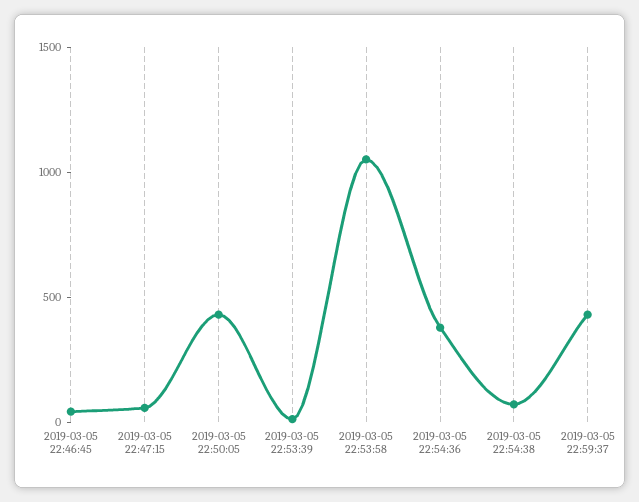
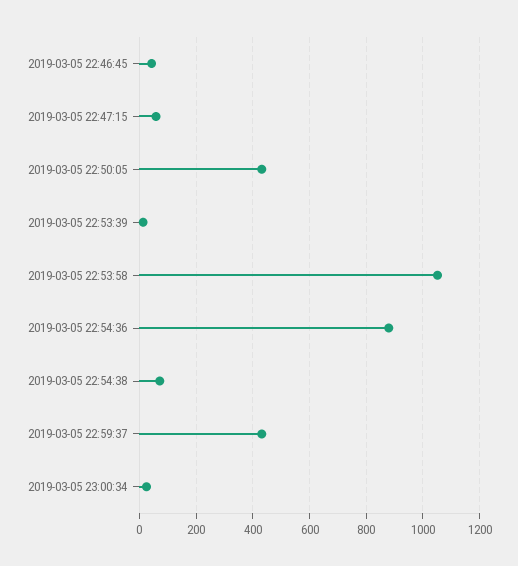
2019-03-05 22:54:36: 400 -> 875
2019-03-05 23:00:34: none -> 25

